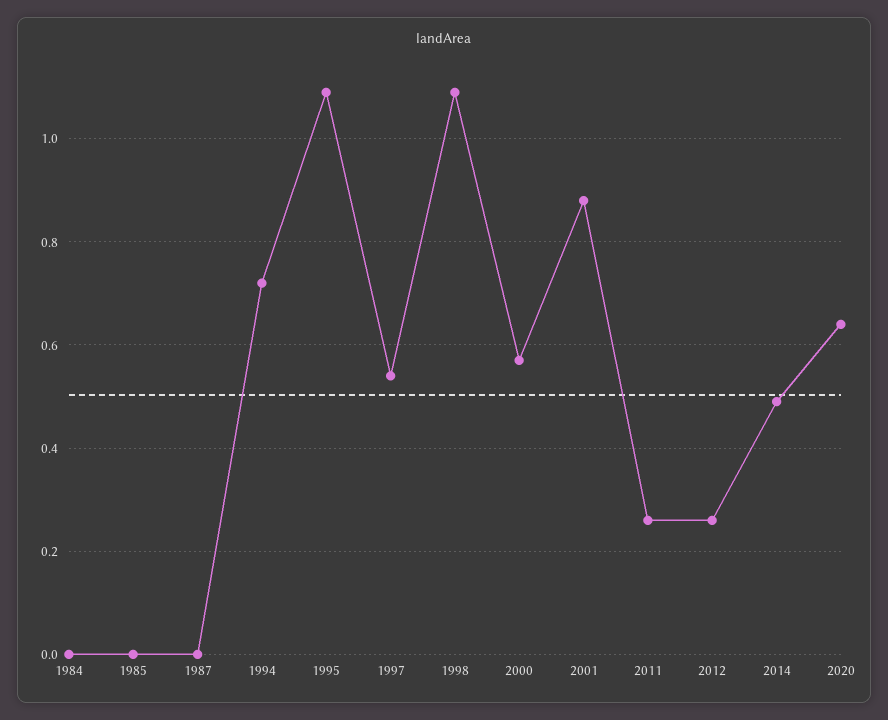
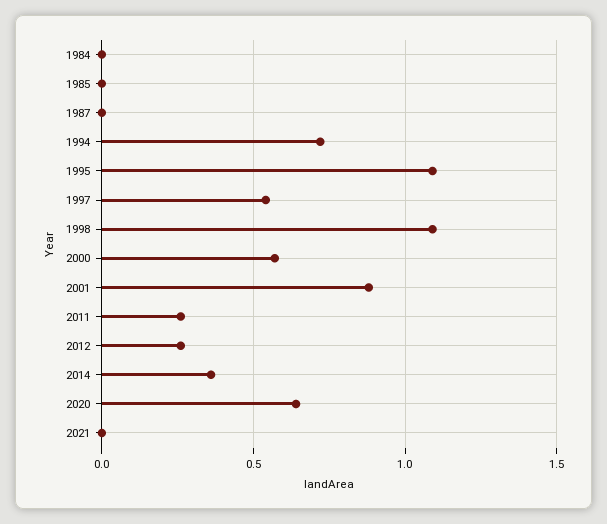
2014: 0.5 -> 0.35
2021: none -> 0

